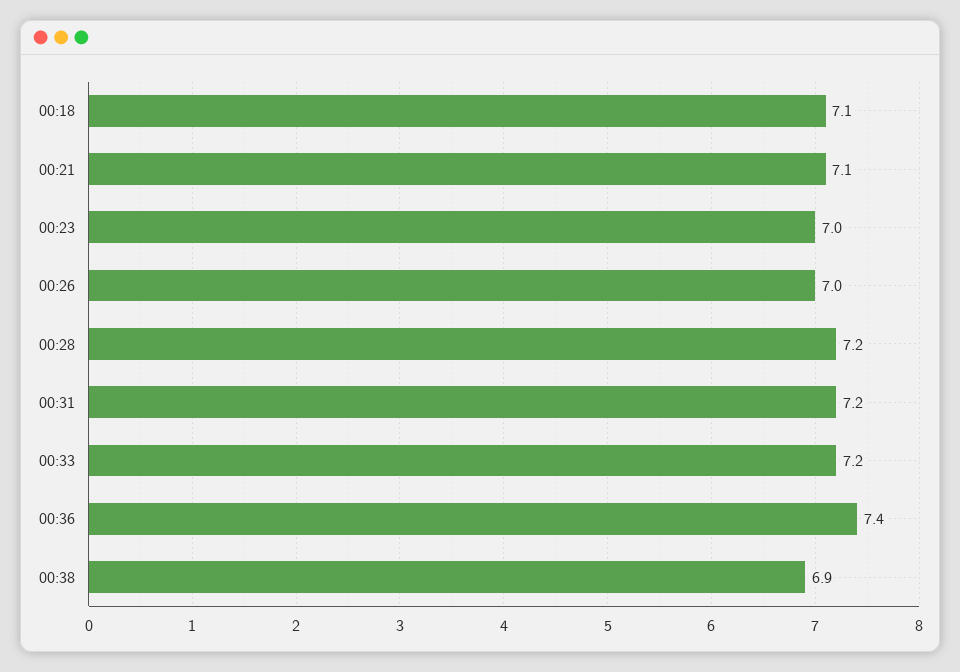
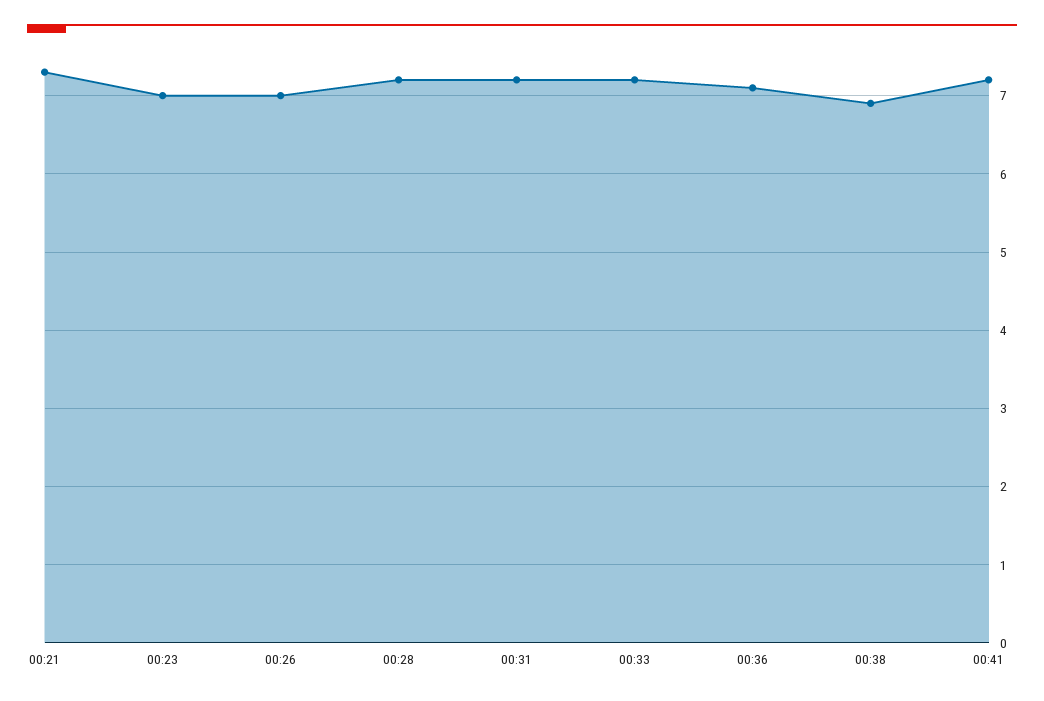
00:18: 7.1 -> none
00:21: 7.1 -> 7.3
00:36: 7.4 -> 7.1
00:41: none -> 7.2

